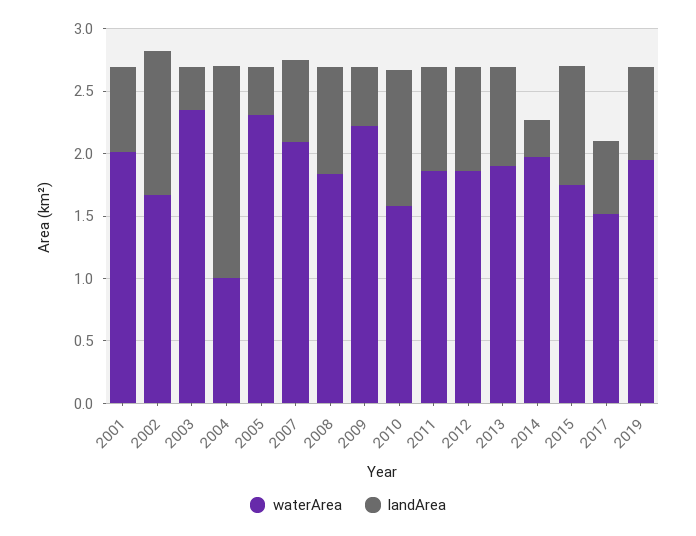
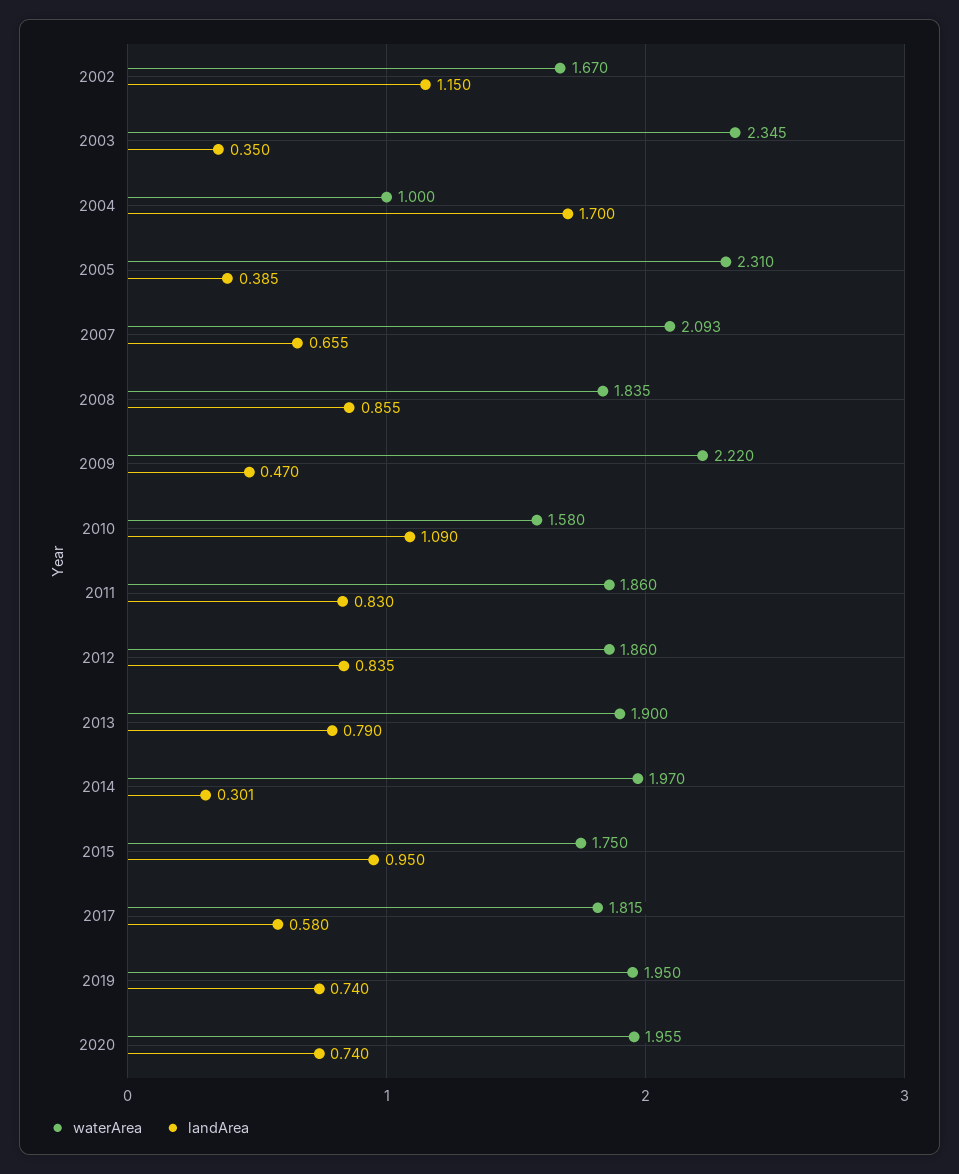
waterArea, 2001: 2 -> none
landArea, 2001: 0.7 -> none
waterArea, 2017: 1.5 -> 1.815
waterArea, 2020: none -> 1.955
landArea, 2020: none -> 0.74

